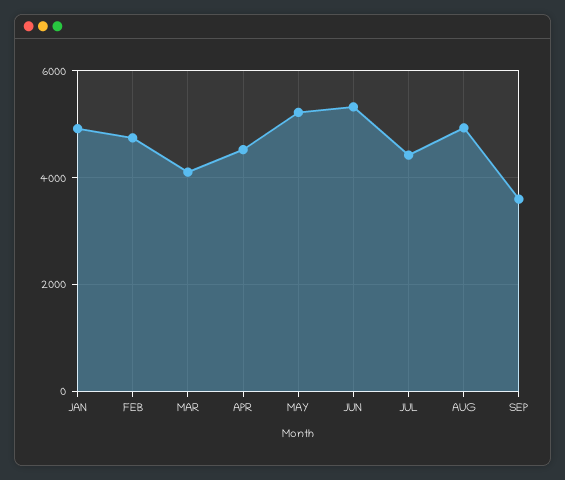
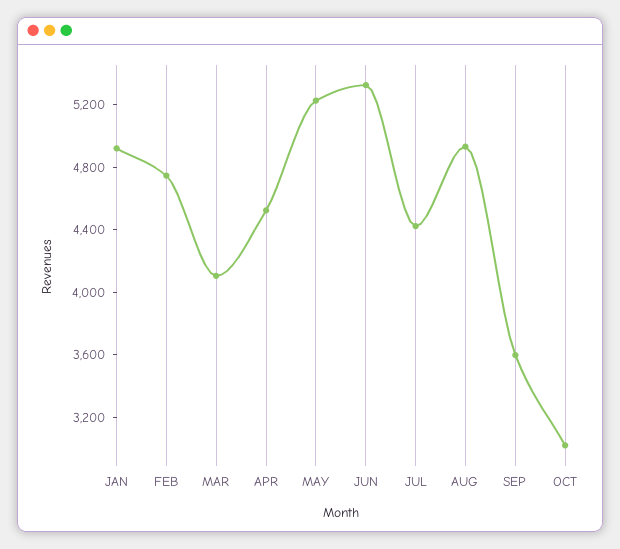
OCT: none -> 3000

